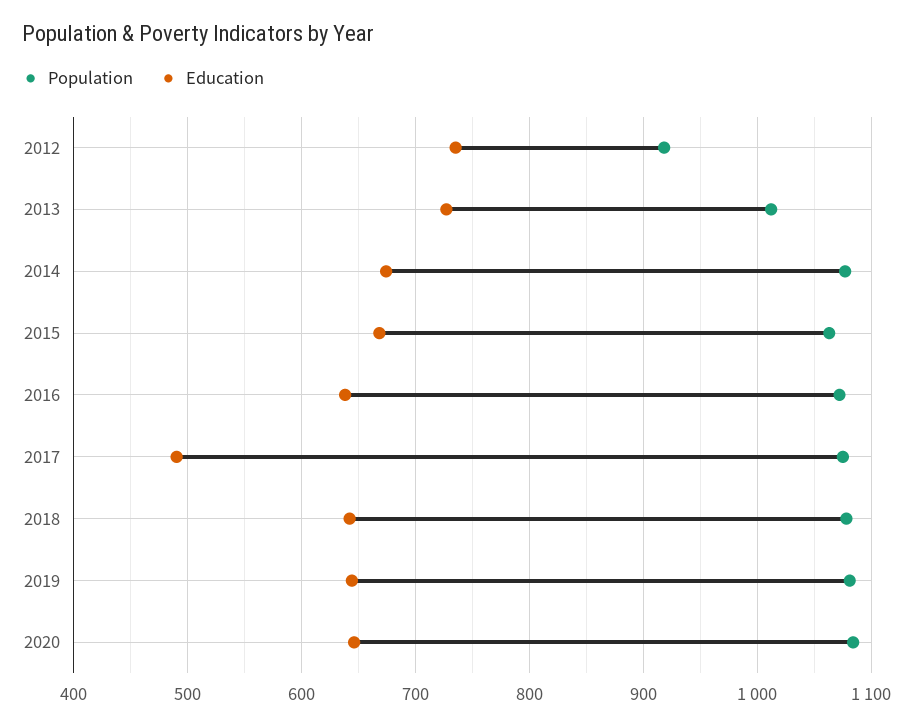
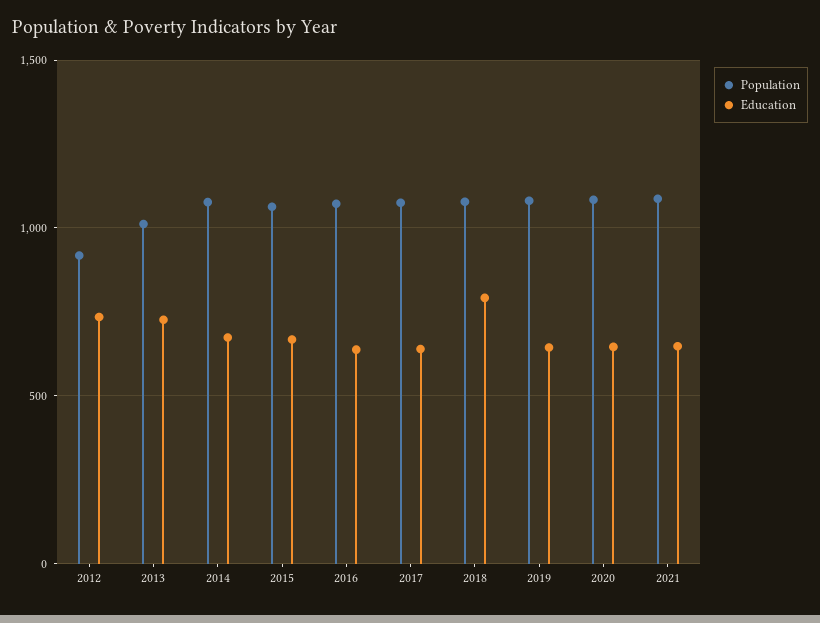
Education, 2017: 490 -> 650
Education, 2018: 640 -> 800
Population, 2021: none -> 1100
Education, 2021: none -> 650

